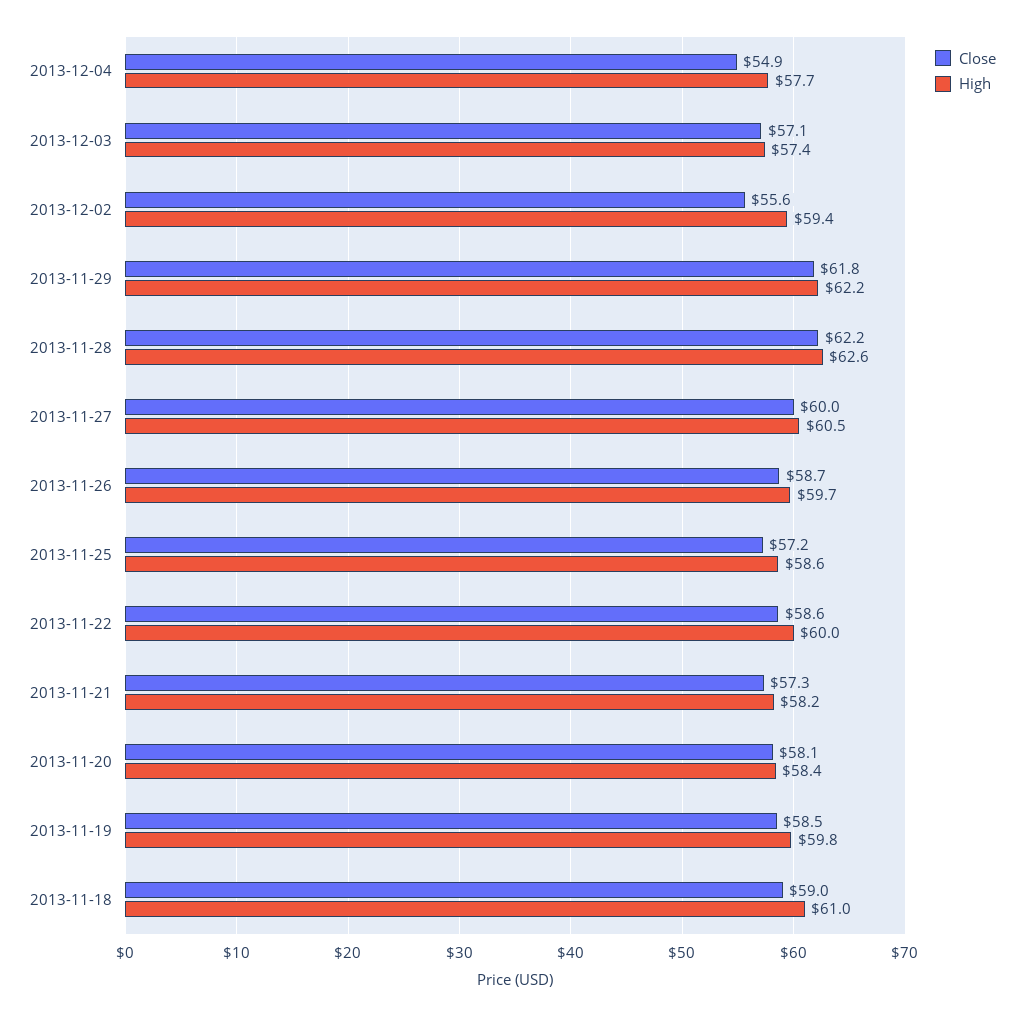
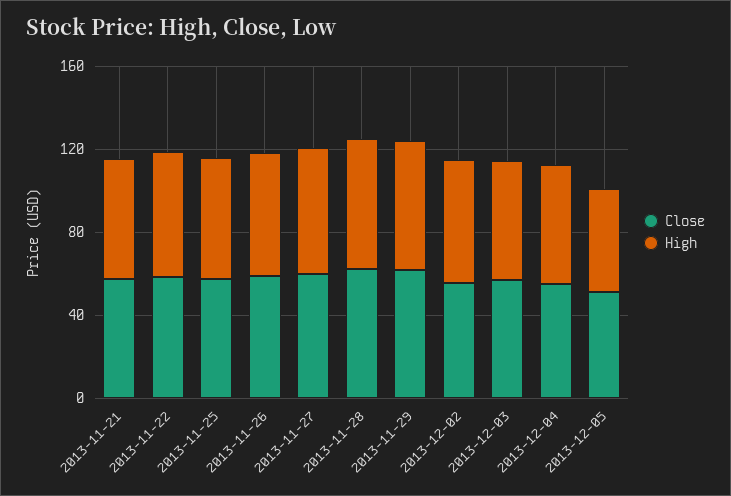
Close, 2013-11-20: 58.1 -> none
High, 2013-11-20: 58.4 -> none
Close, 2013-11-19: 58.5 -> none
High, 2013-11-19: 59.8 -> none
Close, 2013-11-18: 59 -> none
High, 2013-11-18: 61 -> none
Close, 2013-12-05: none -> 50
High, 2013-12-05: none -> 50

